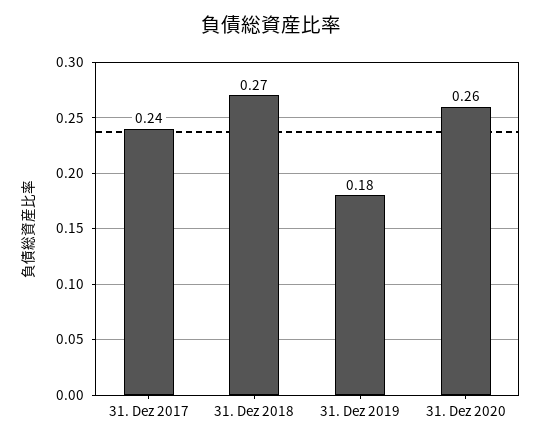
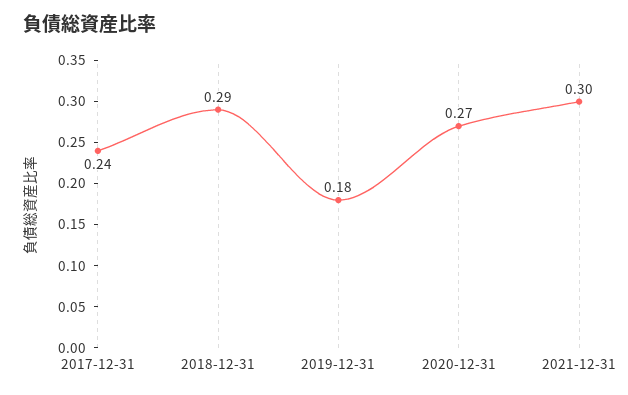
31. Dez 2018: 0.27 -> 0.29
31. Dez 2020: 0.26 -> 0.27
2021-12-31: none -> 0.3

